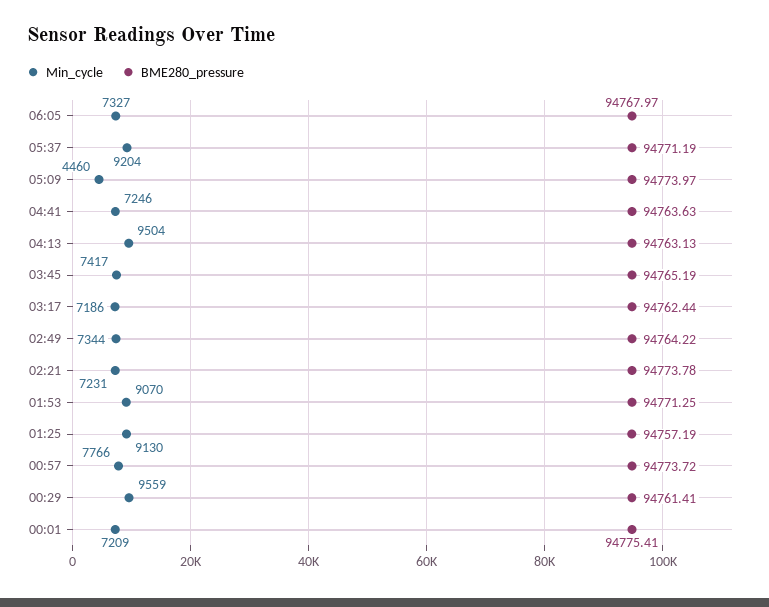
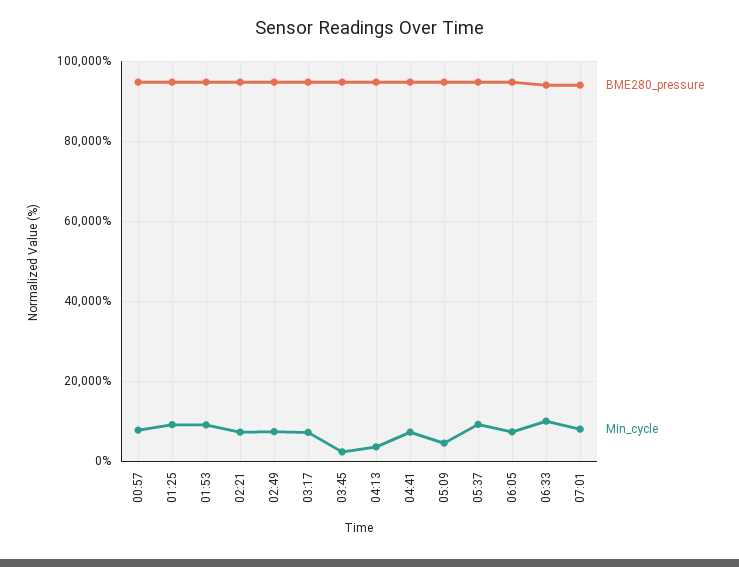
Min_cycle, 04:13: 9504 -> 4000
Min_cycle, 03:45: 7417 -> 2000
Min_cycle, 00:29: 9559 -> none
BME280_pressure, 00:29: 94761.41 -> none
Min_cycle, 00:01: 7209 -> none
BME280_pressure, 00:01: 94775.41 -> none
BME280_pressure, 06:33: none -> 94000
Min_cycle, 06:33: none -> 10000
BME280_pressure, 07:01: none -> 94000
Min_cycle, 07:01: none -> 8000

